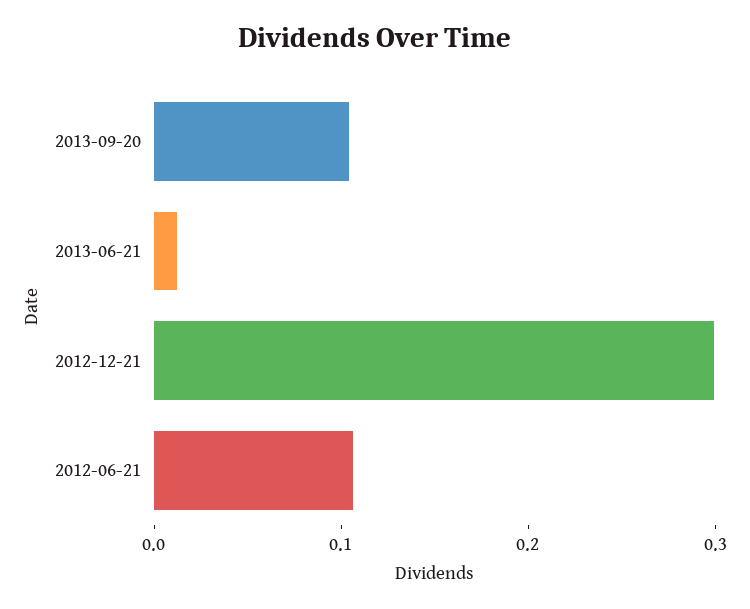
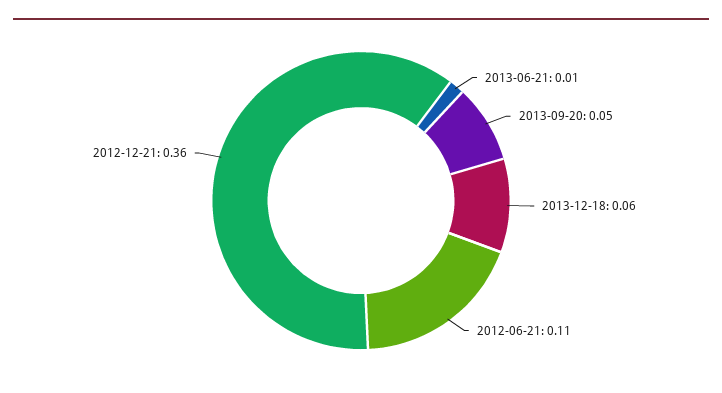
2013-09-20: 0.1 -> 0.05
2012-12-21: 0.3 -> 0.36
2013-12-18: none -> 0.06

